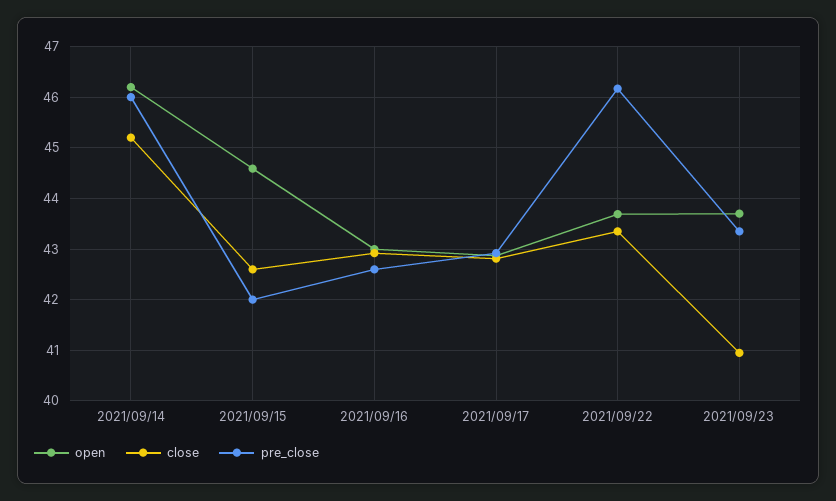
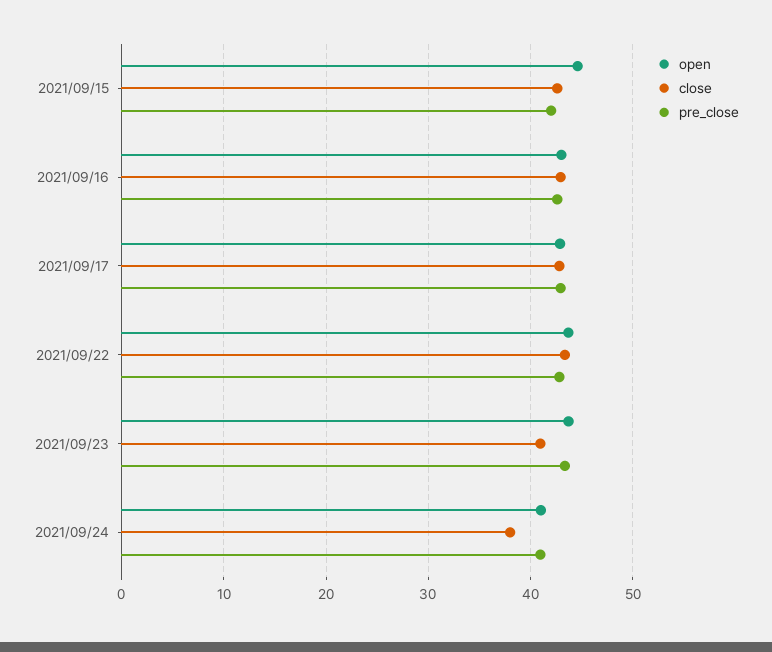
open, 2021/09/14: 46.2 -> none
close, 2021/09/14: 45.2 -> none
pre_close, 2021/09/14: 46 -> none
pre_close, 2021/09/22: 46.2 -> 43
open, 2021/09/24: none -> 41
close, 2021/09/24: none -> 38
pre_close, 2021/09/24: none -> 41

